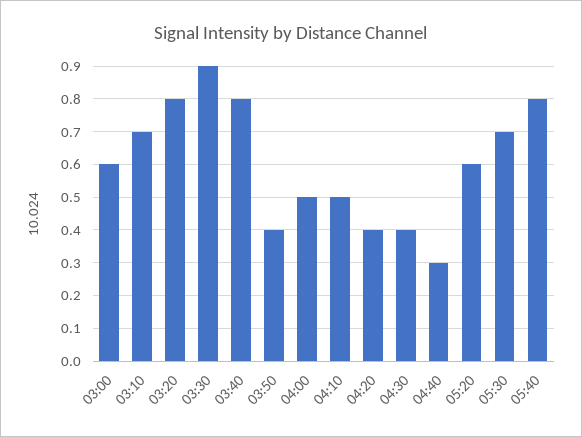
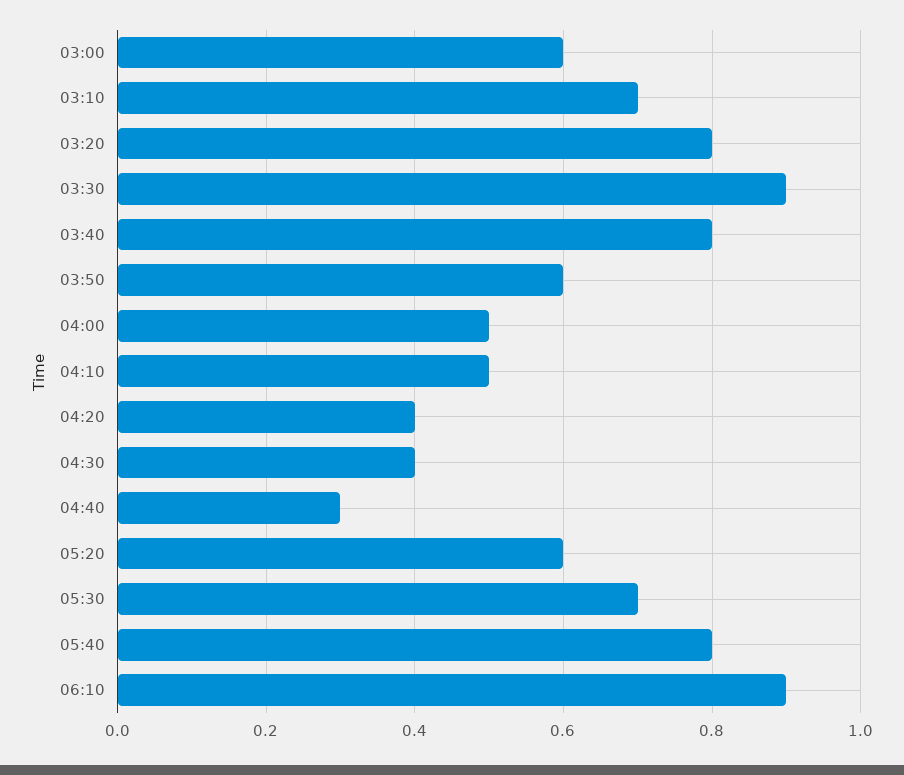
03:50: 0.4 -> 0.6
06:10: none -> 0.9

